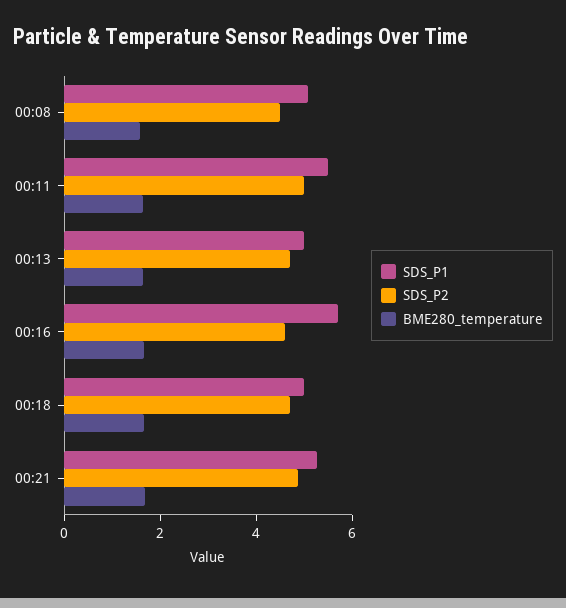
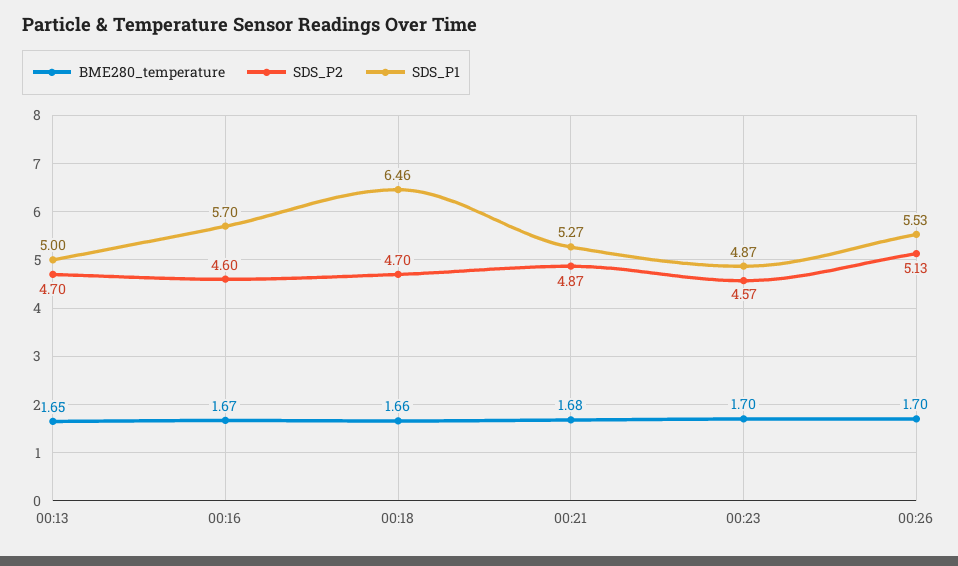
SDS_P1, 00:08: 5 -> none
SDS_P2, 00:08: 4.5 -> none
BME280_temperature, 00:08: 1.5 -> none
SDS_P1, 00:11: 5.5 -> none
SDS_P2, 00:11: 5 -> none
BME280_temperature, 00:11: 1.5 -> none
SDS_P1, 00:18: 5 -> 6.46
BME280_temperature, 00:23: none -> 1.7
SDS_P2, 00:23: none -> 4.57
SDS_P1, 00:23: none -> 4.87
BME280_temperature, 00:26: none -> 1.7
SDS_P2, 00:26: none -> 5.13
SDS_P1, 00:26: none -> 5.53

